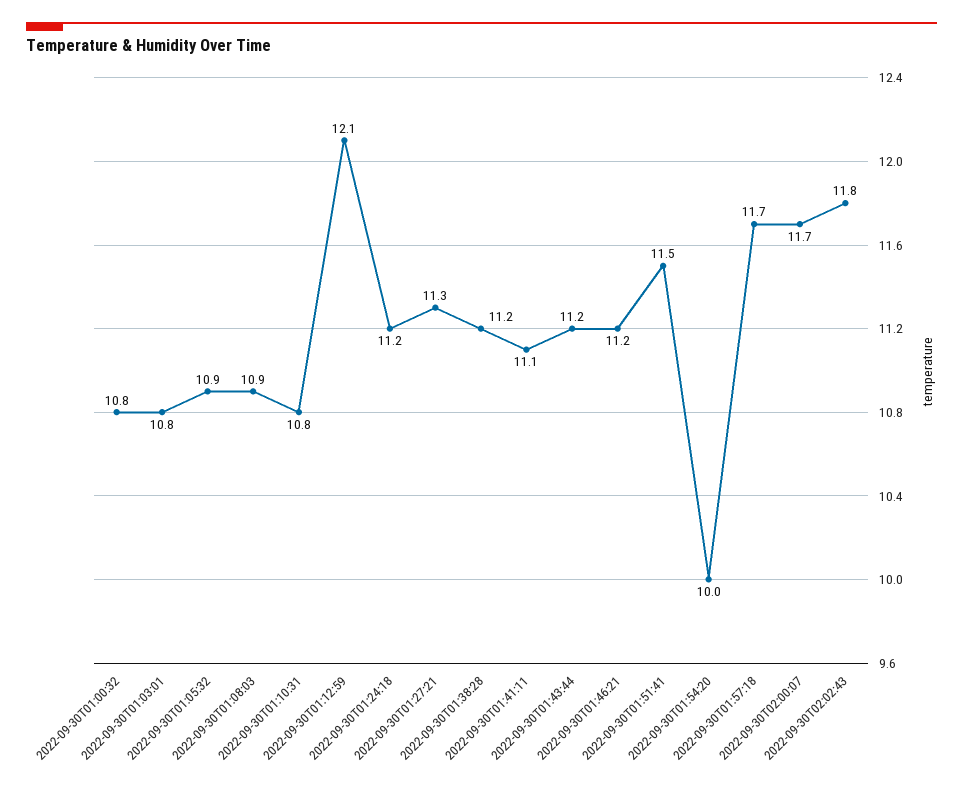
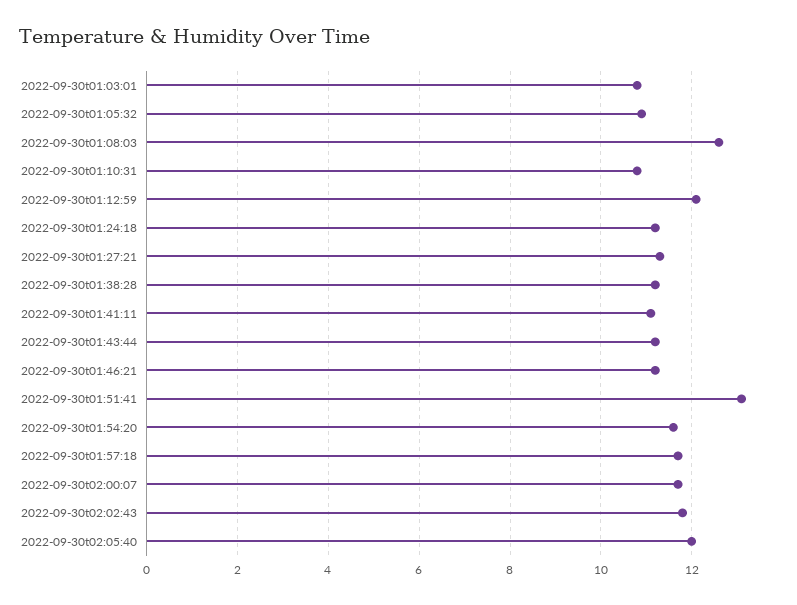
2022-09-30T01:00:32: 10.8 -> none
2022-09-30T01:08:03: 10.9 -> 12.5
2022-09-30T01:51:41: 11.5 -> 13
2022-09-30T01:54:20: 10 -> 11.5
2022-09-30t02:05:40: none -> 12

